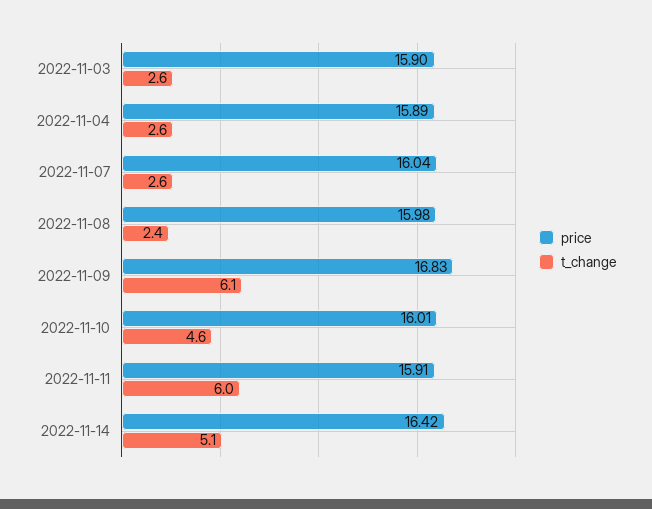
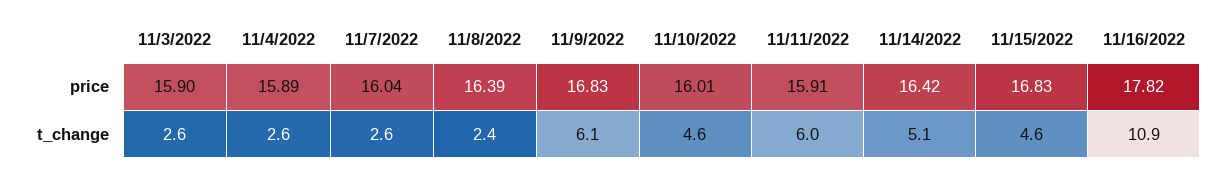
price, 2022-11-08: 15.98 -> 16.39
price, 11/15/2022: none -> 16.83
price, 11/16/2022: none -> 17.82
t_change, 11/15/2022: none -> 4.6
t_change, 11/16/2022: none -> 10.9

